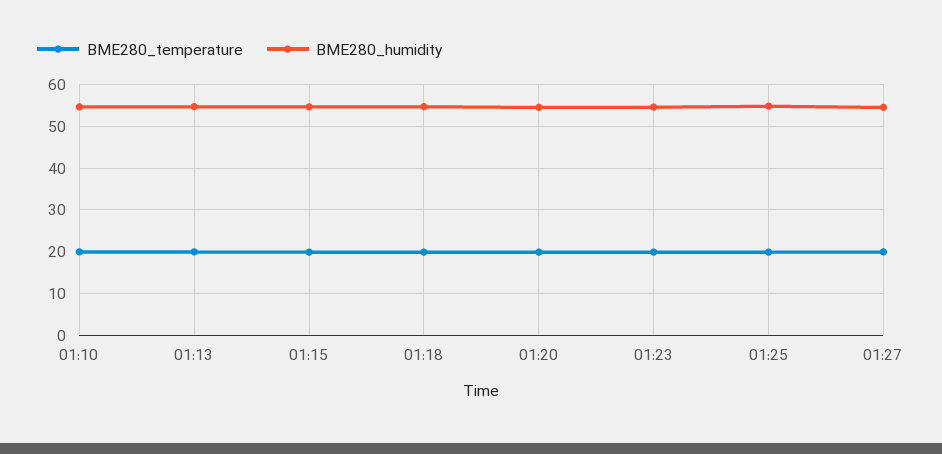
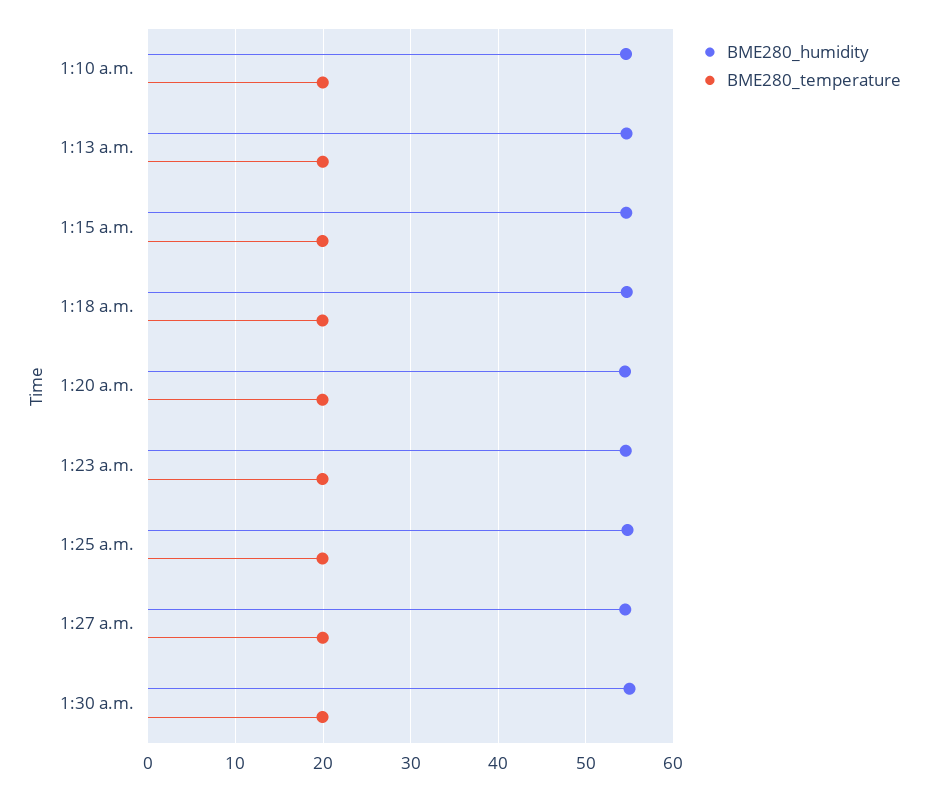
BME280_humidity, 1:30 a.m.: none -> 55
BME280_temperature, 1:30 a.m.: none -> 20

